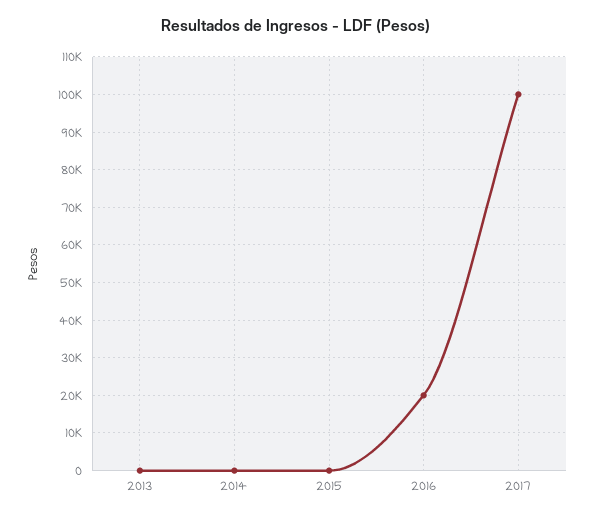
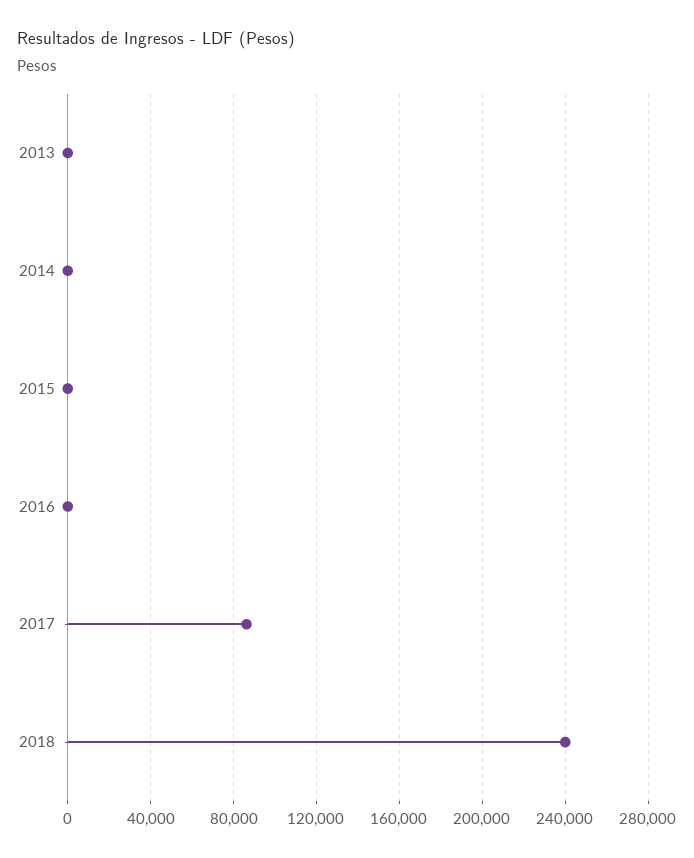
2016: 20000 -> 0
2017: 100000 -> 85000
2018: none -> 240000

